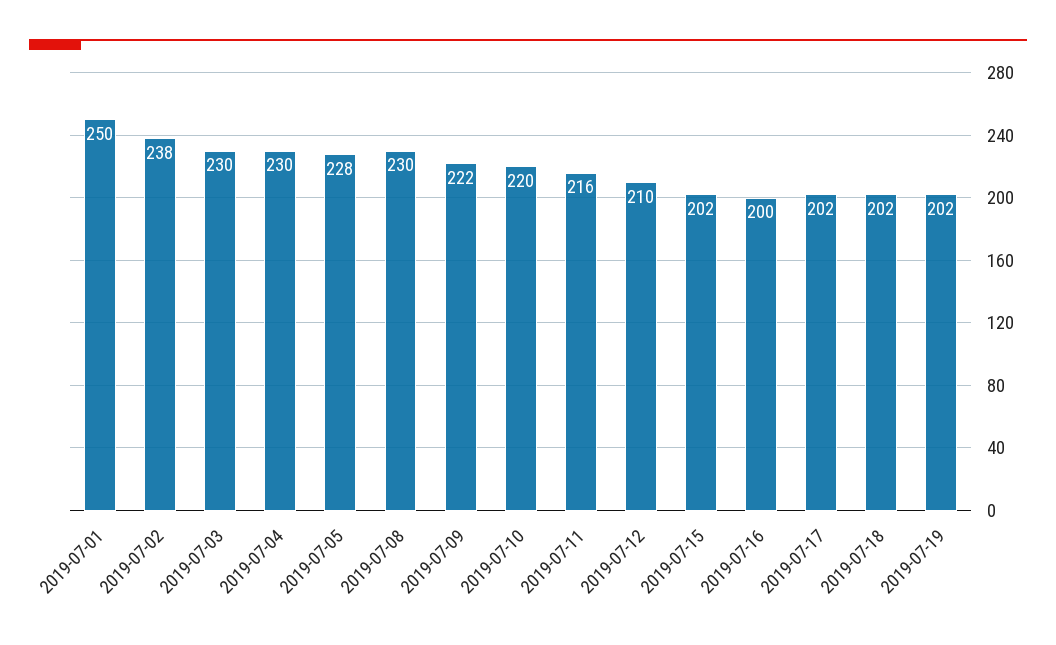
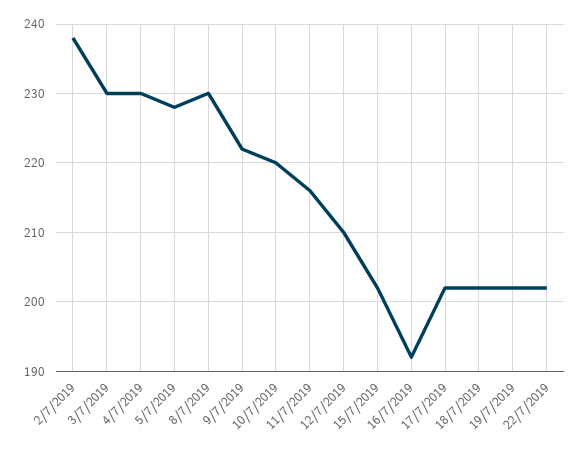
2019-07-01: 250 -> none
2019-07-16: 200 -> 192
22/7/2019: none -> 202

